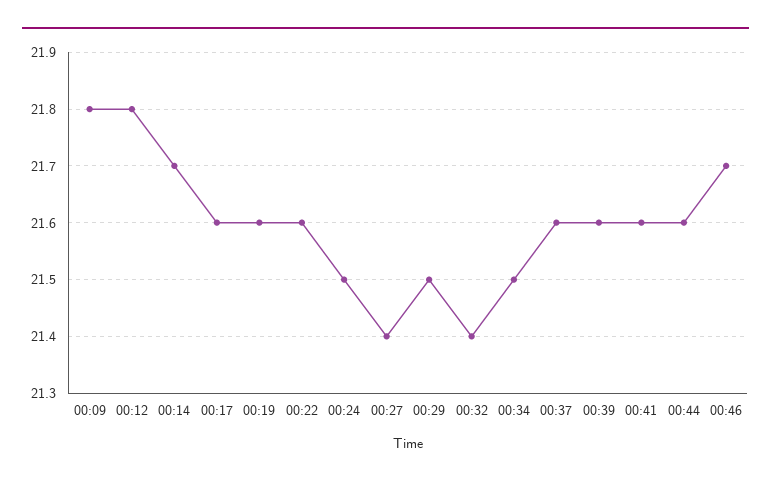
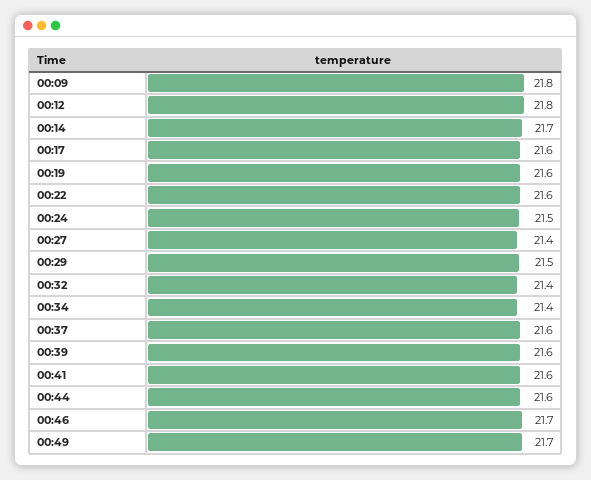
00:34: 21.5 -> 21.4
00:49: none -> 21.7

